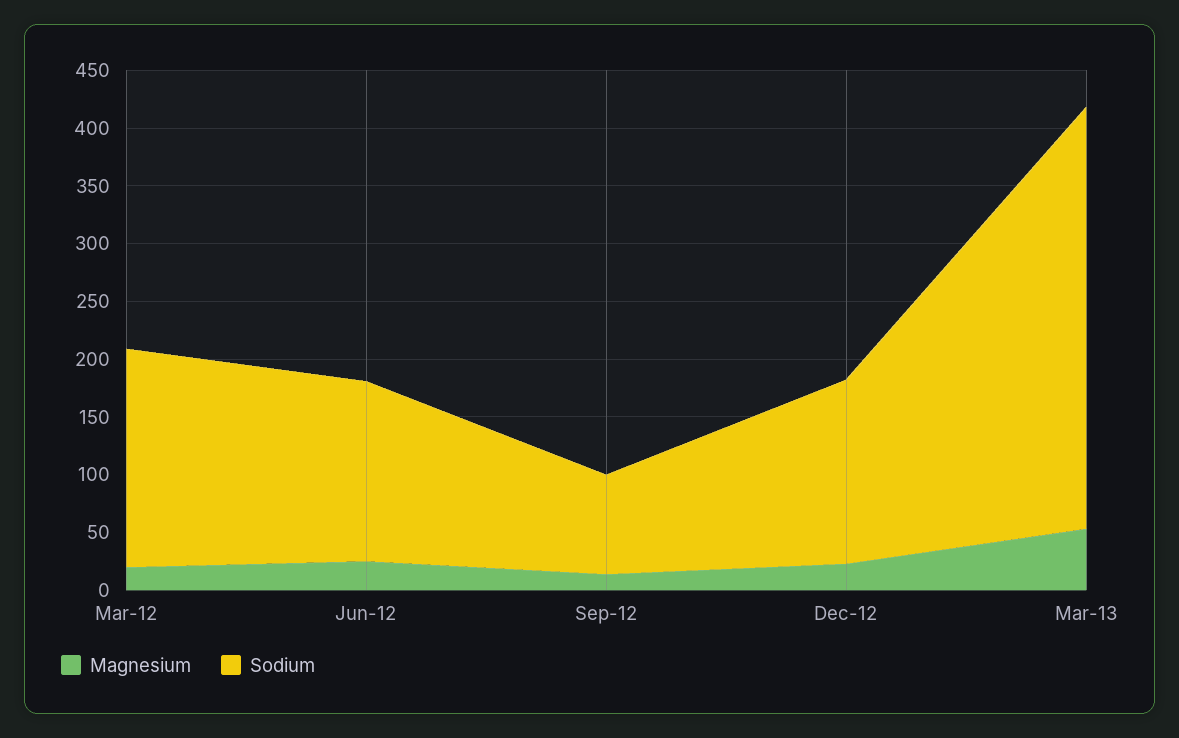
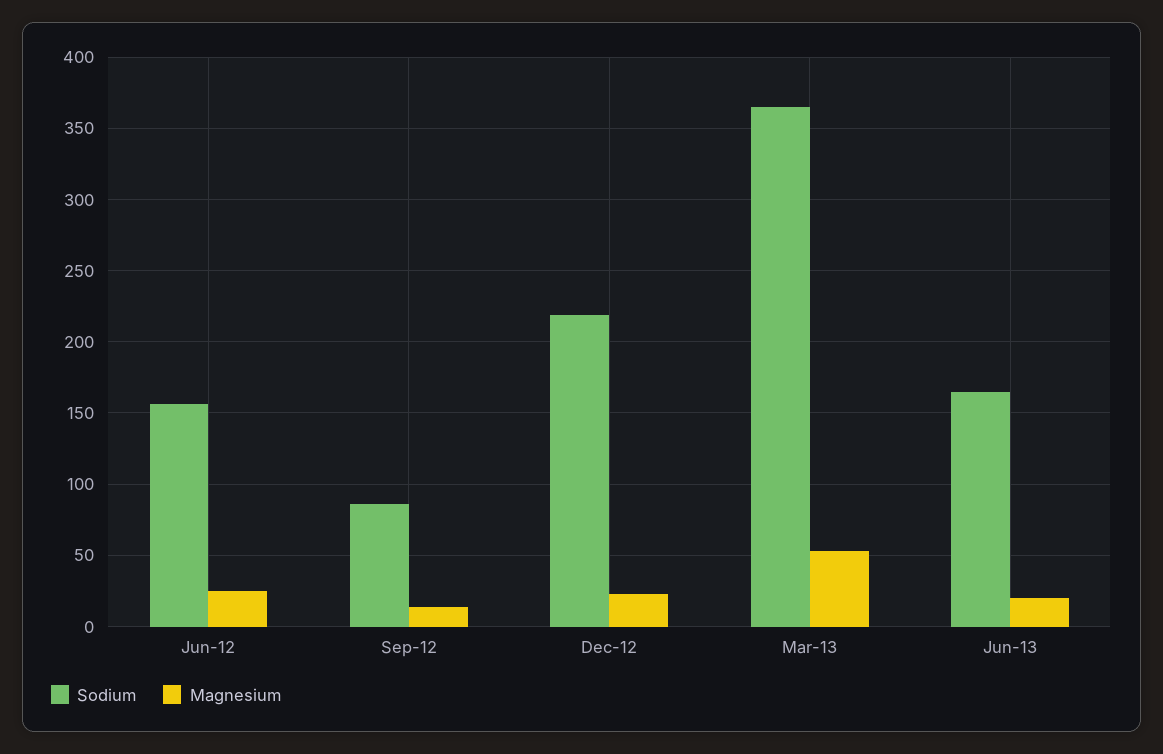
Magnesium, Mar-12: 20 -> none
Sodium, Mar-12: 190 -> none
Sodium, Dec-12: 160 -> 220
Sodium, Jun-13: none -> 165
Magnesium, Jun-13: none -> 20

